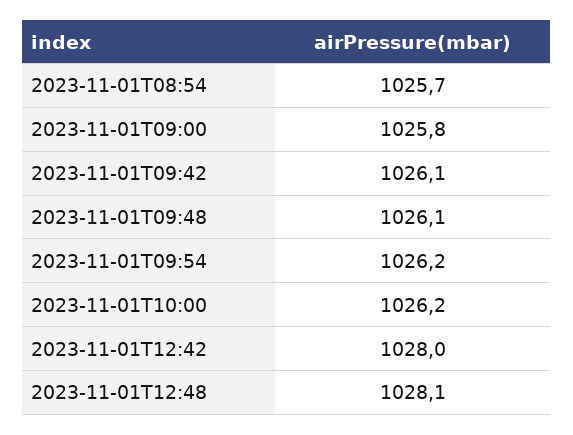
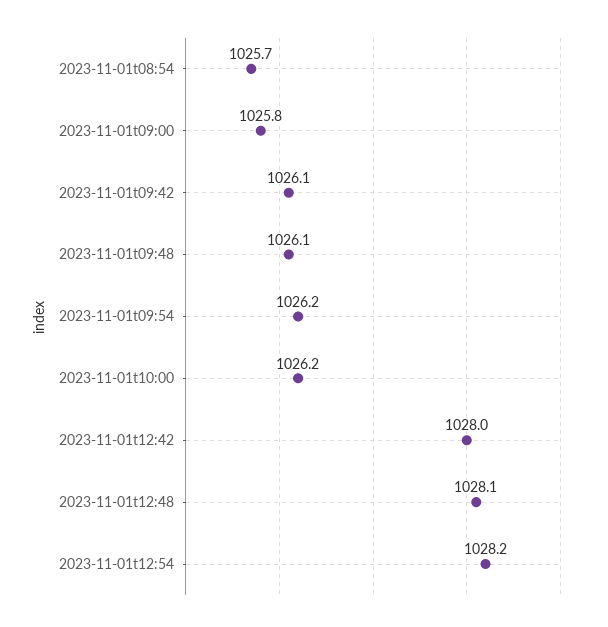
2023-11-01t12:54: none -> 1028.2

